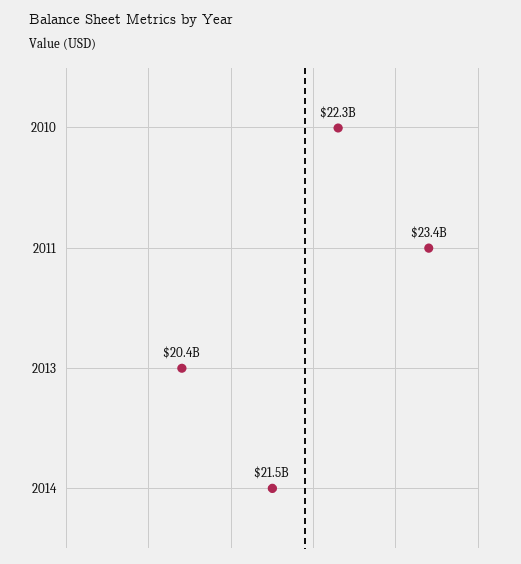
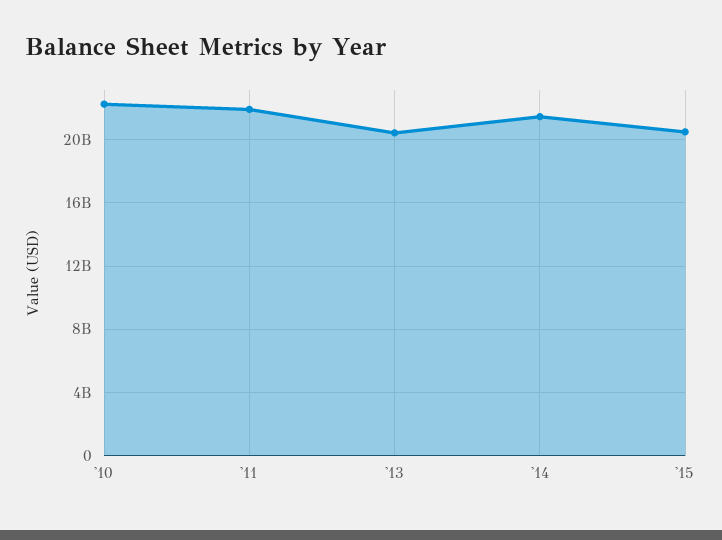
2011: 23400000000 -> 22000000000
'15: none -> 20500000000

